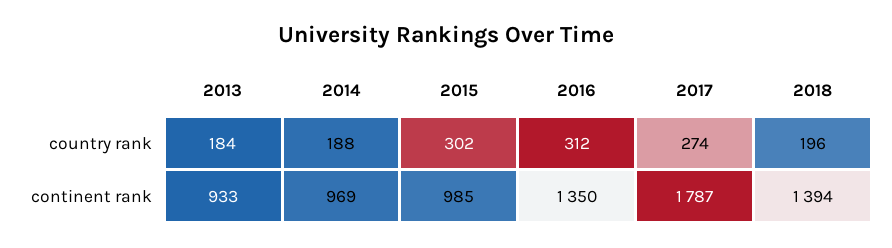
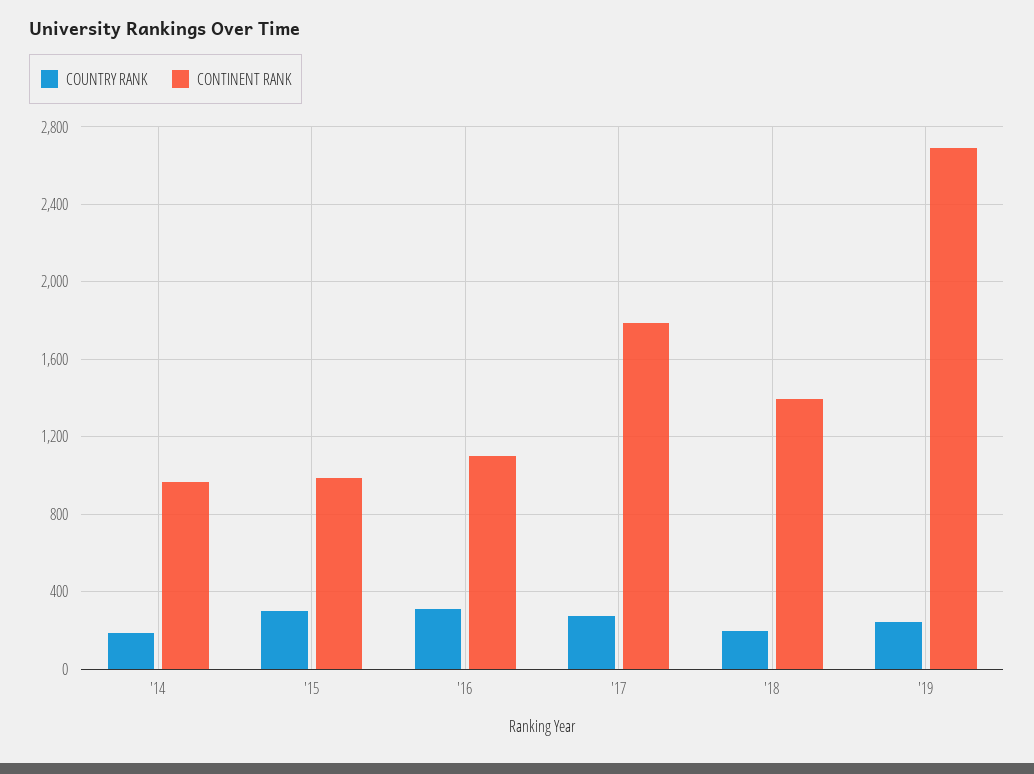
country rank, 2013: 184 -> none
continent rank, 2013: 933 -> none
continent rank, 2016: 1350 -> 1100
country rank, '19: none -> 250
continent rank, '19: none -> 2700

